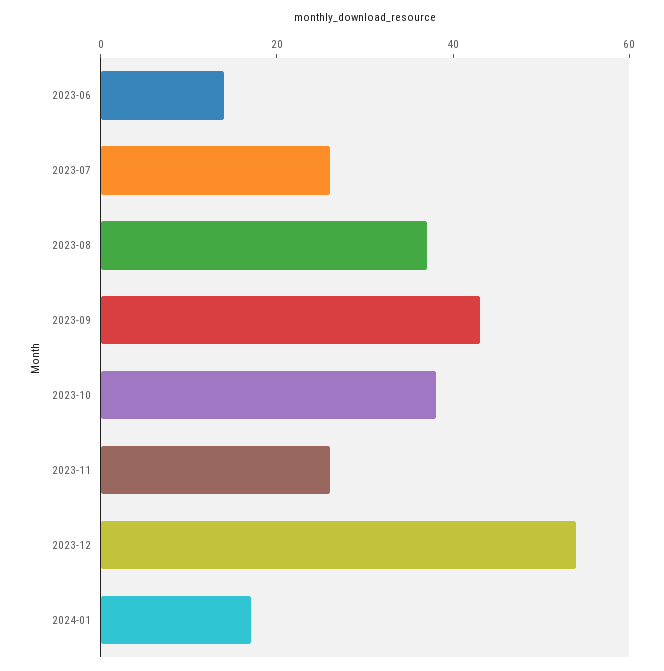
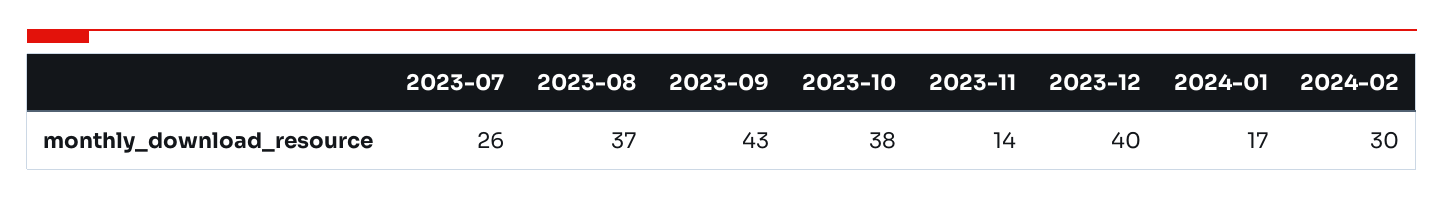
2023-06: 15 -> none
2023-11: 25 -> 14
2023-12: 55 -> 40
2024-02: none -> 30

